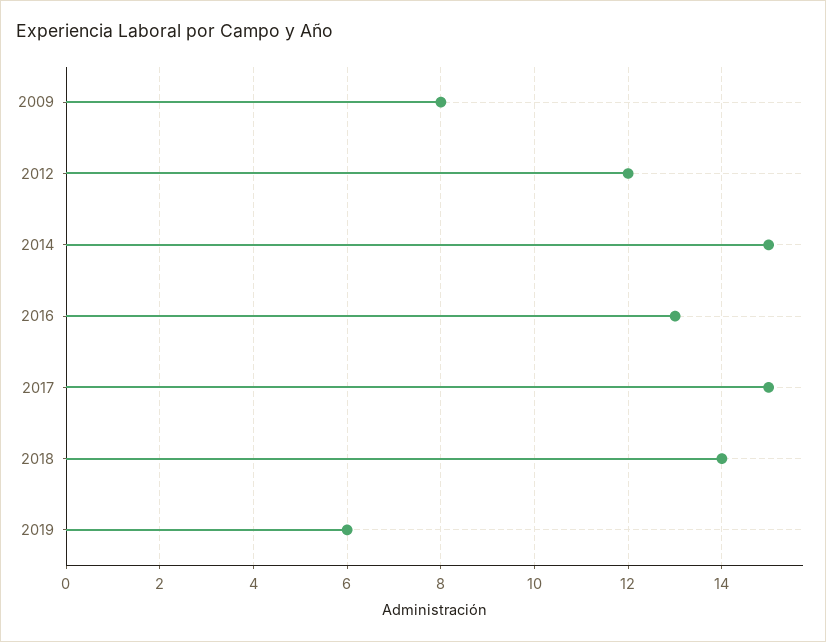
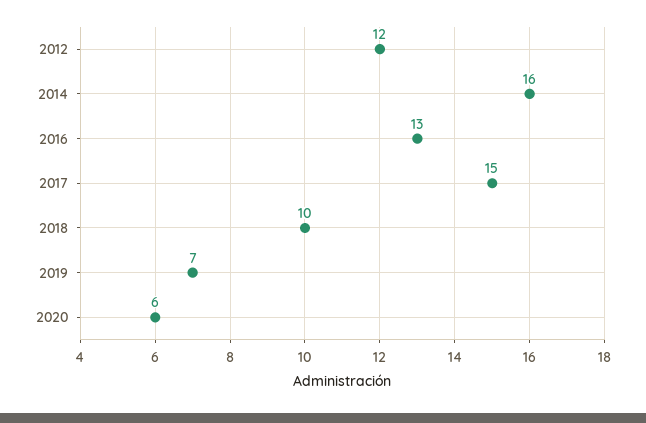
2009: 8 -> none
2014: 15 -> 16
2018: 14 -> 10
2019: 6 -> 7
2020: none -> 6

